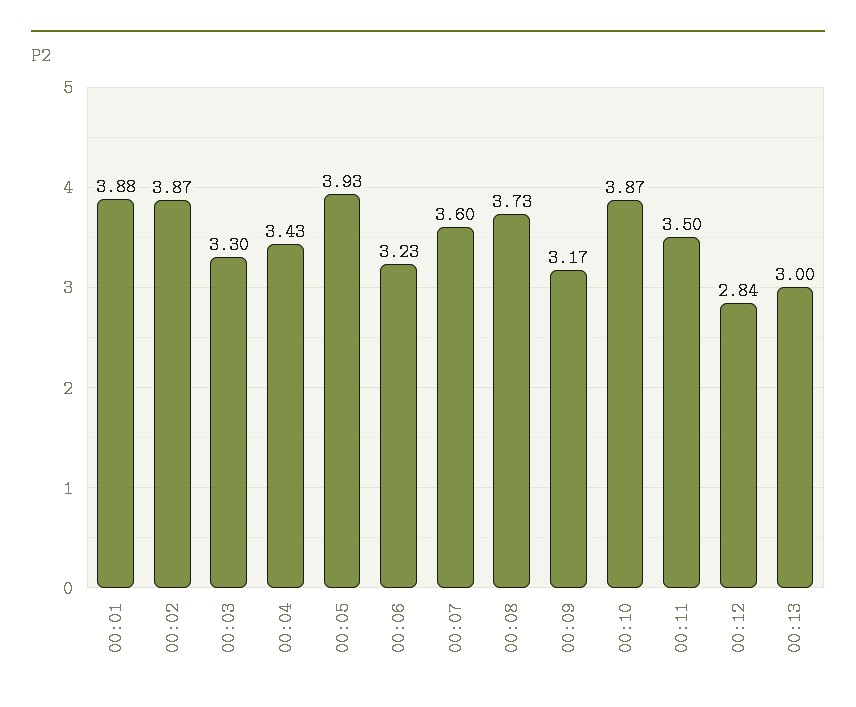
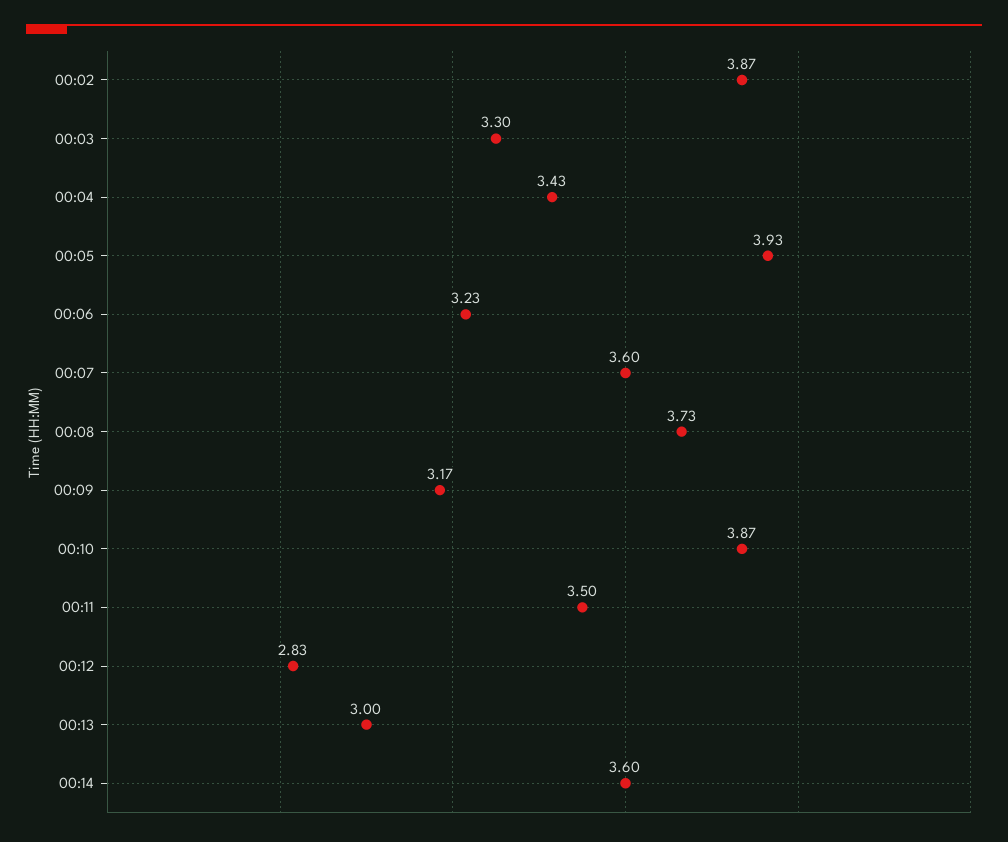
00:01: 3.88 -> none
00:12: 2.84 -> 2.83
00:14: none -> 3.6

